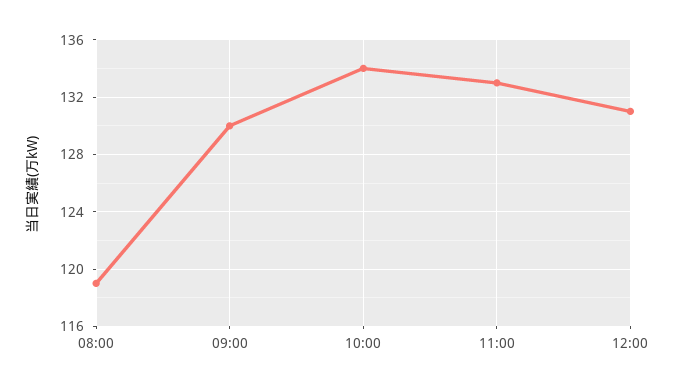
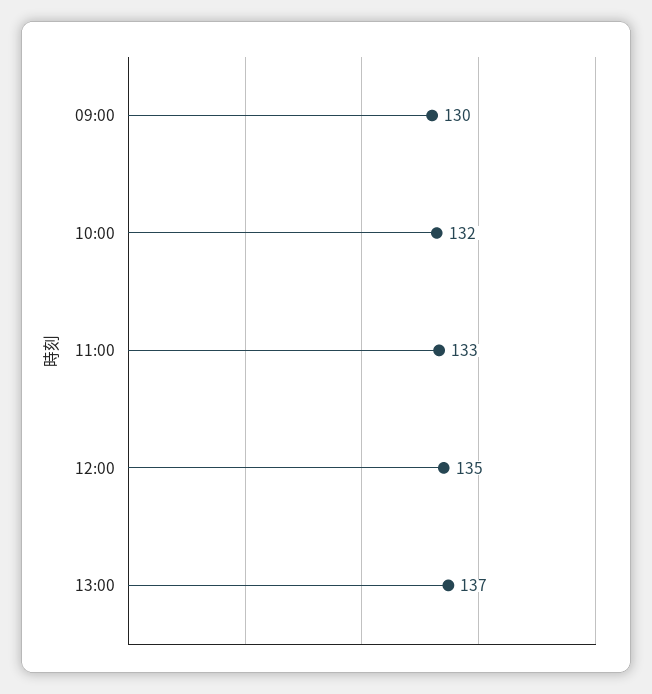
08:00: 119 -> none
10:00: 134 -> 132
12:00: 131 -> 135
13:00: none -> 137

